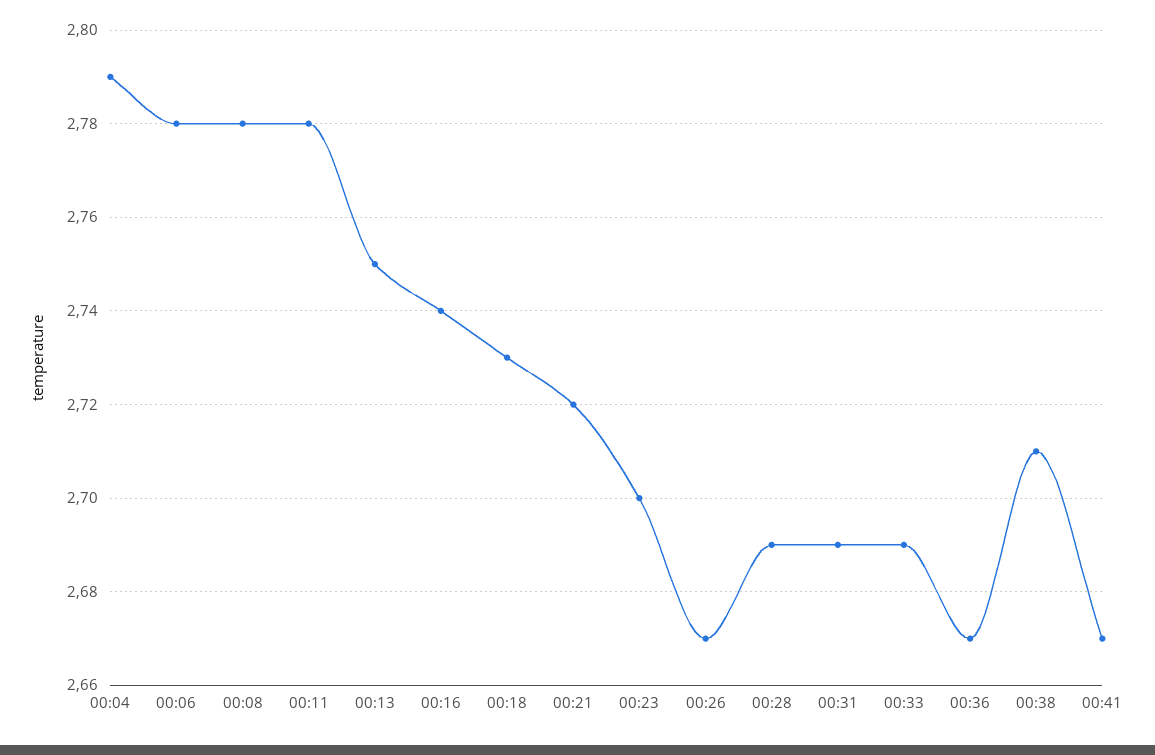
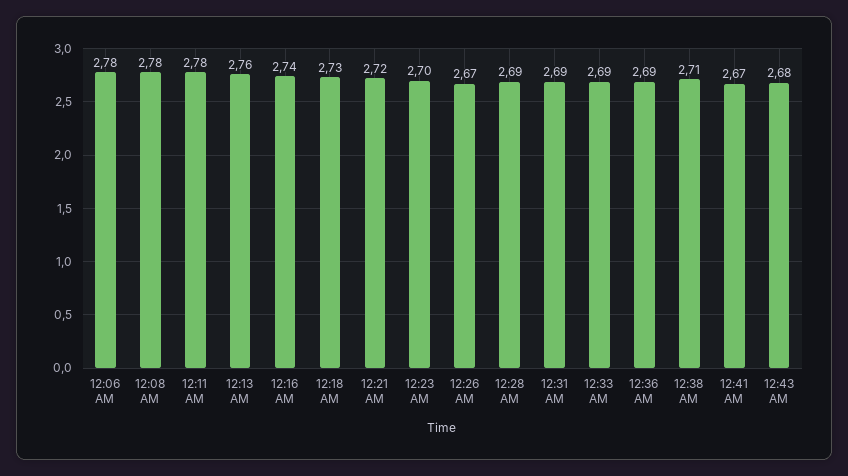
00:04: 2.79 -> none
00:13: 2.75 -> 2.76
00:36: 2.67 -> 2.69
12:43 AM: none -> 2.68

